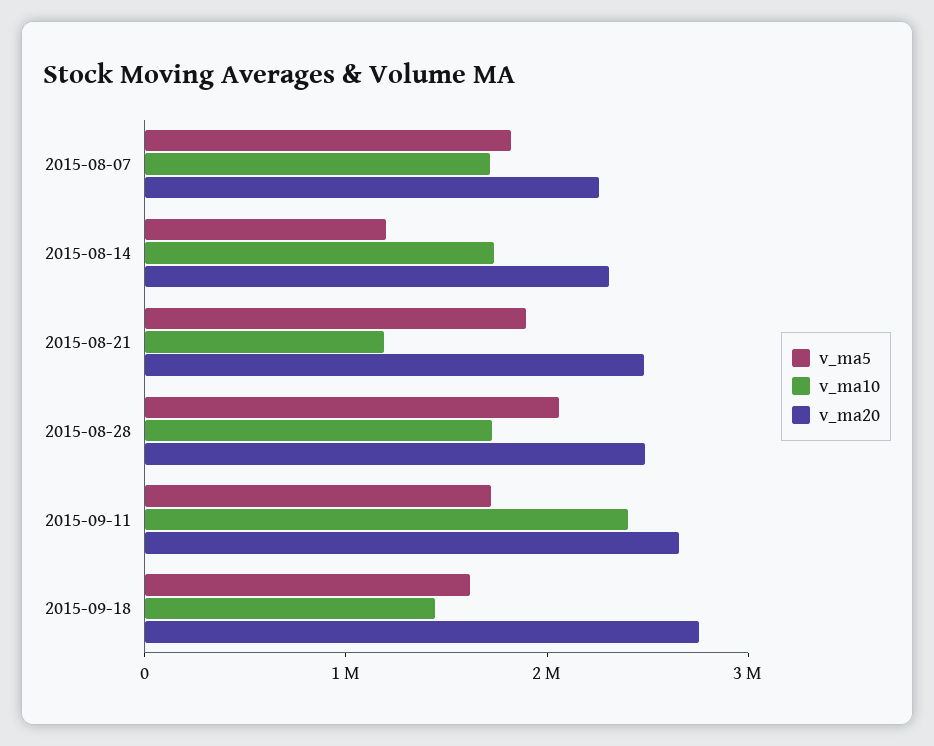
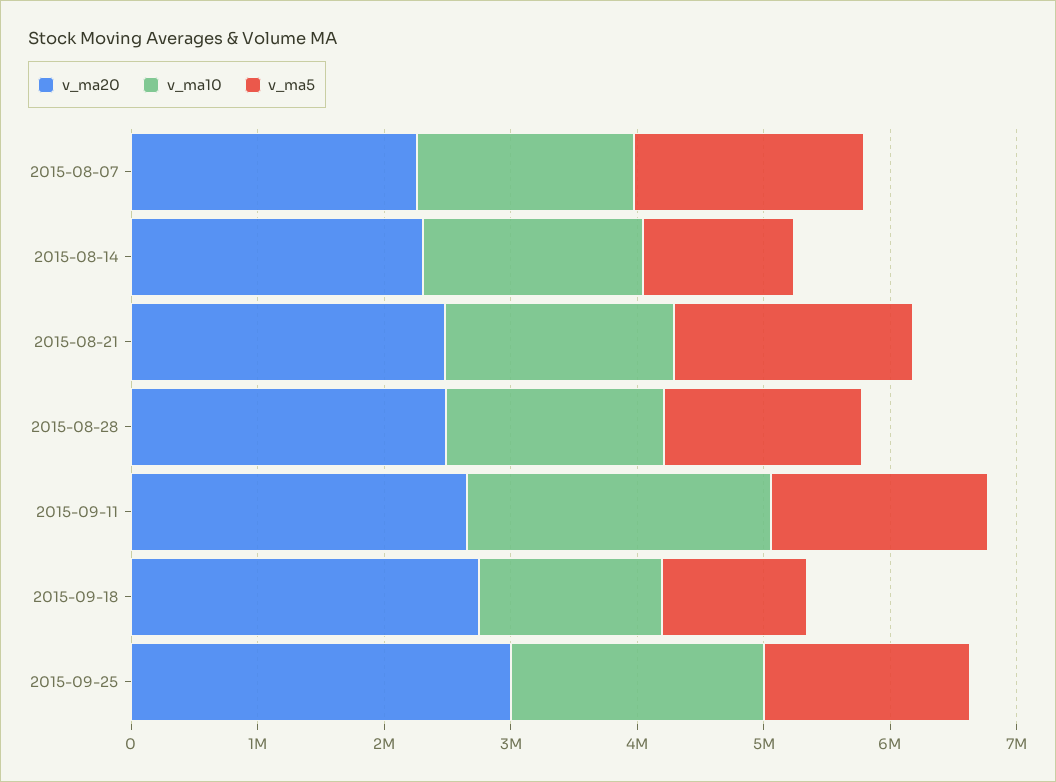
v_ma10, 2015-08-21: 1200000 -> 1800000
v_ma5, 2015-08-28: 2000000 -> 1600000
v_ma5, 2015-09-18: 1600000 -> 1200000
v_ma20, 2015-09-25: none -> 3000000
v_ma10, 2015-09-25: none -> 2000000
v_ma5, 2015-09-25: none -> 1600000

